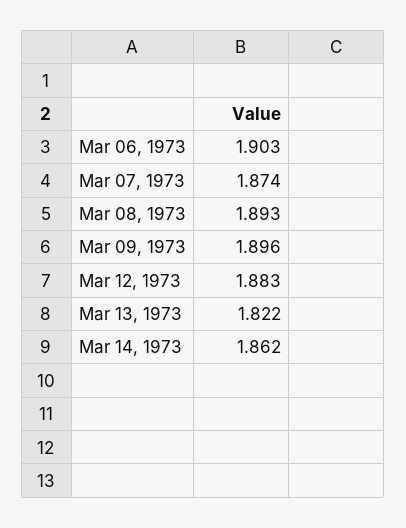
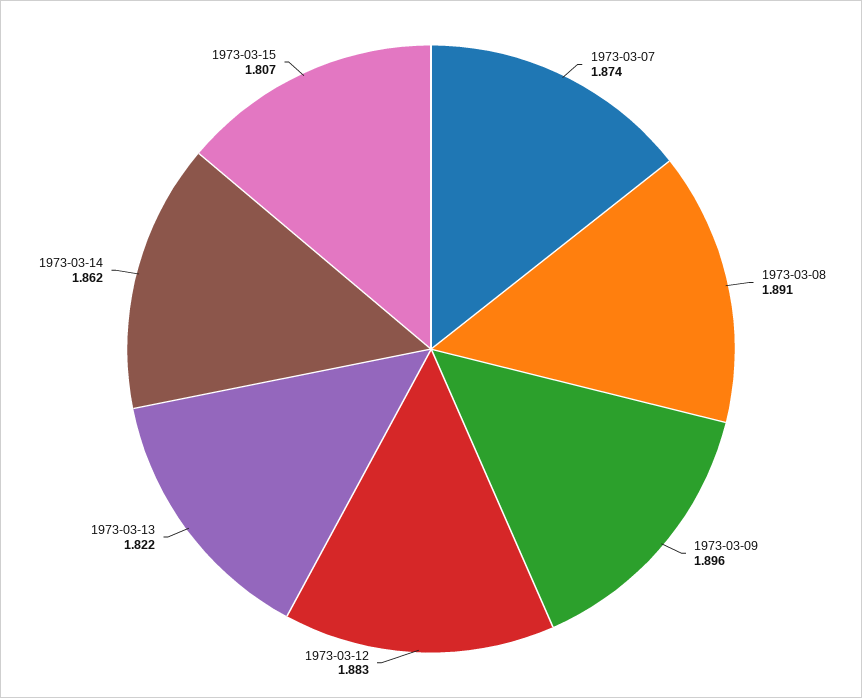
Mar 06, 1973: 1.903 -> none
Mar 08, 1973: 1.893 -> 1.891
1973-03-15: none -> 1.807

